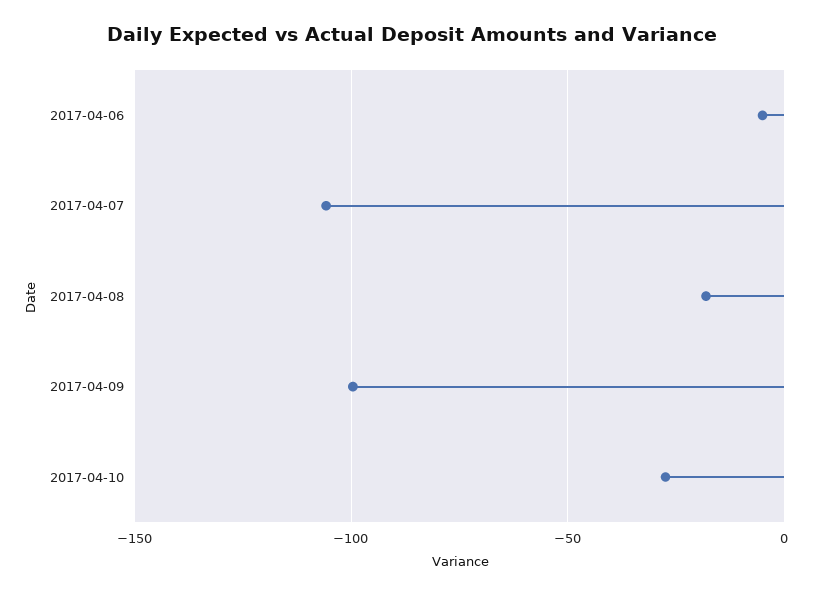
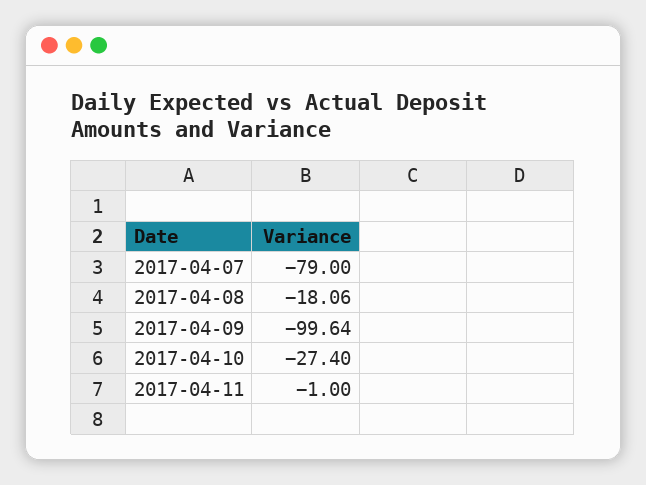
2017-04-06: -5 -> none
2017-04-07: -105 -> -79
2017-04-11: none -> -1

